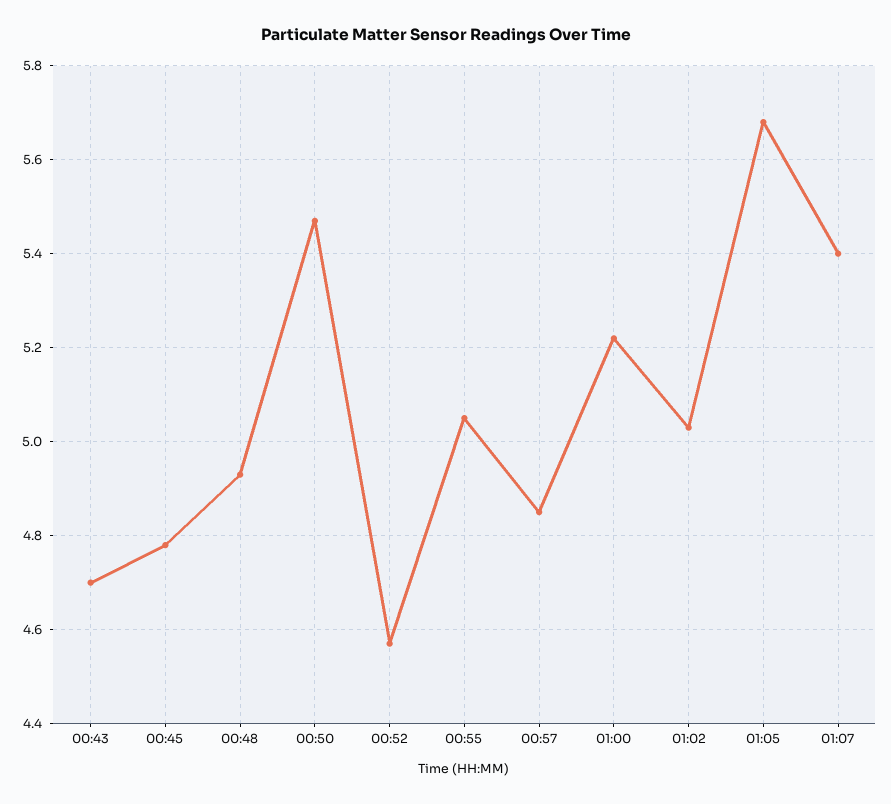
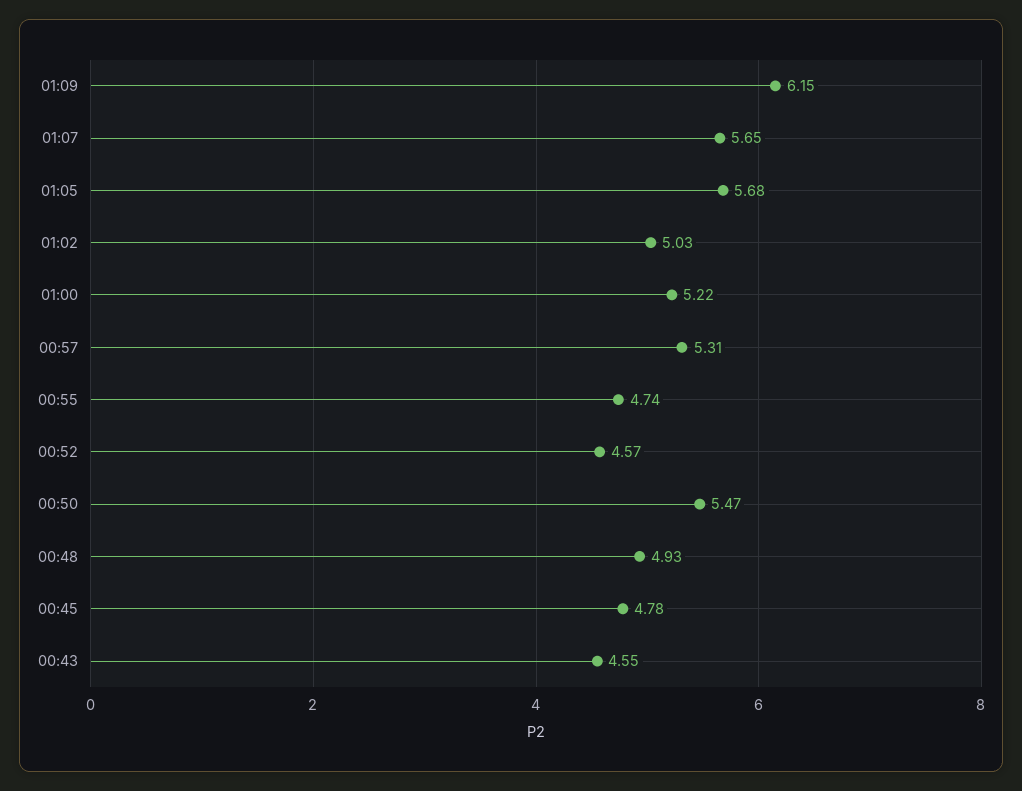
00:43: 4.7 -> 4.55
00:55: 5.05 -> 4.74
00:57: 4.85 -> 5.31
01:07: 5.4 -> 5.65
01:09: none -> 6.15

